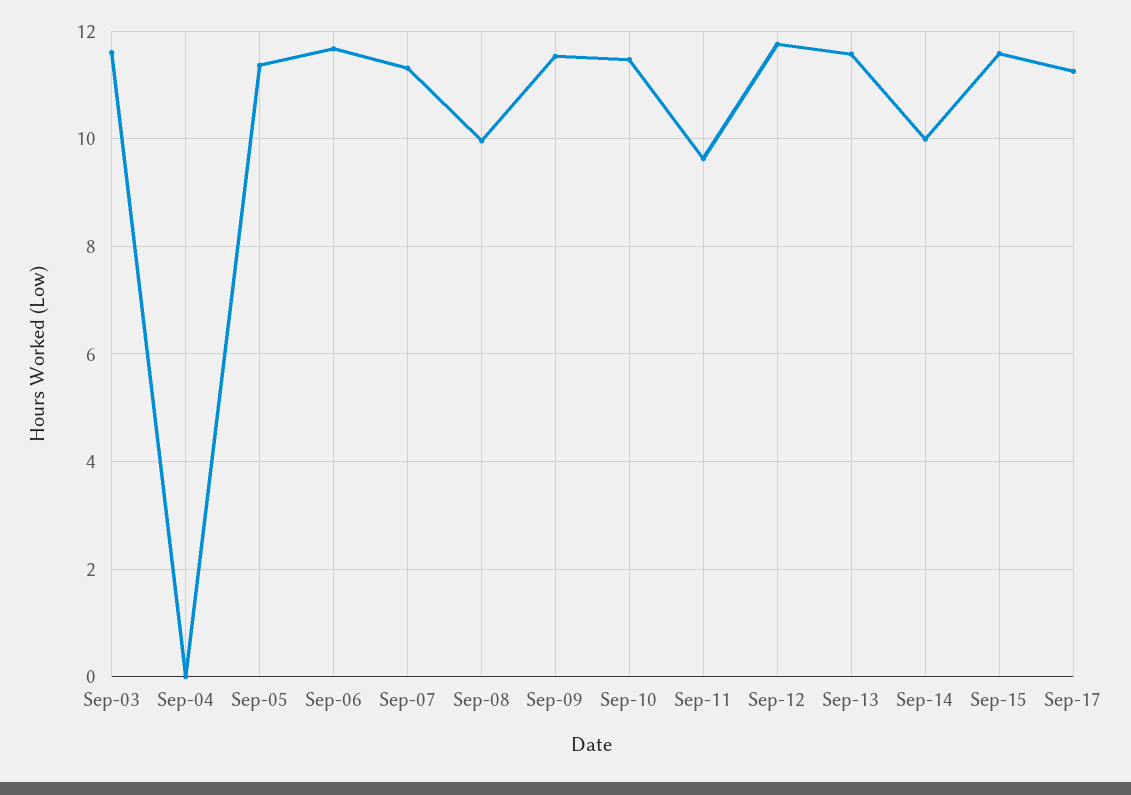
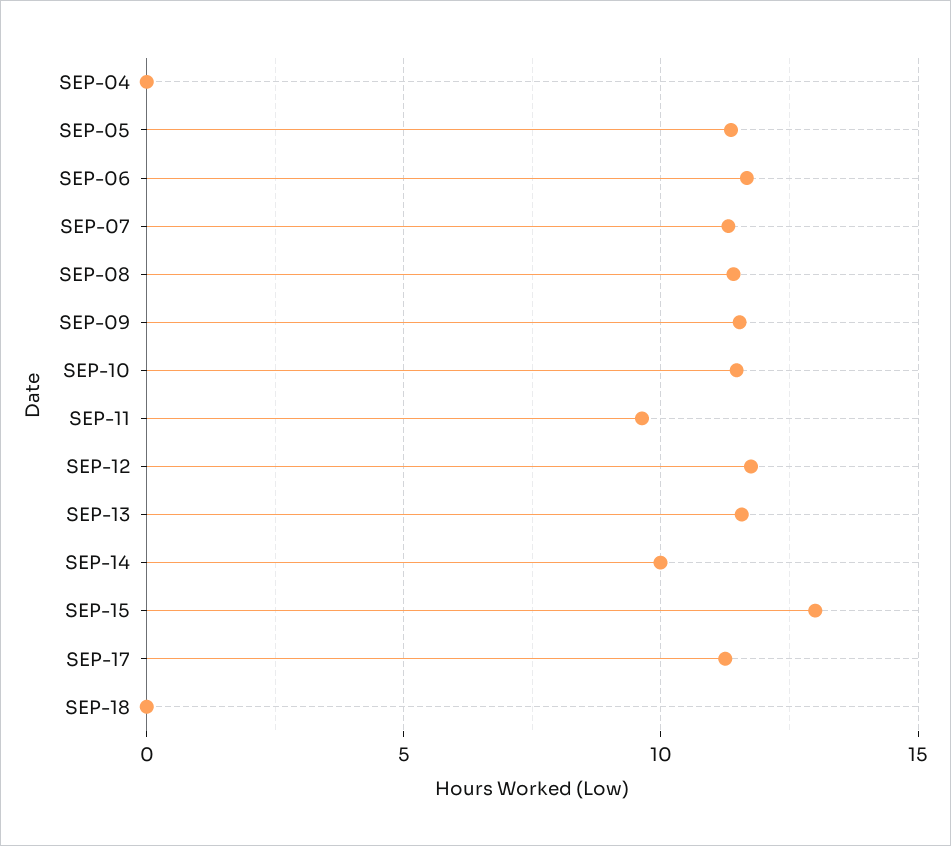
Sep-03: 11.6 -> none
Sep-08: 10 -> 11.5
Sep-15: 11.6 -> 13
SEP-18: none -> 0

